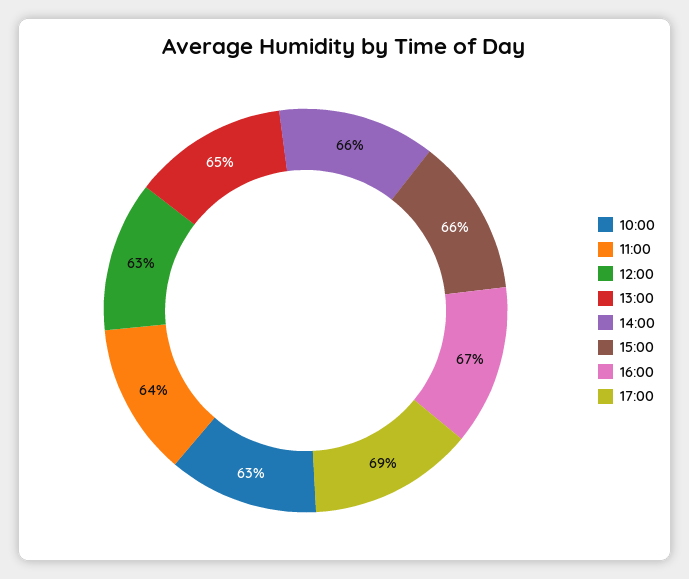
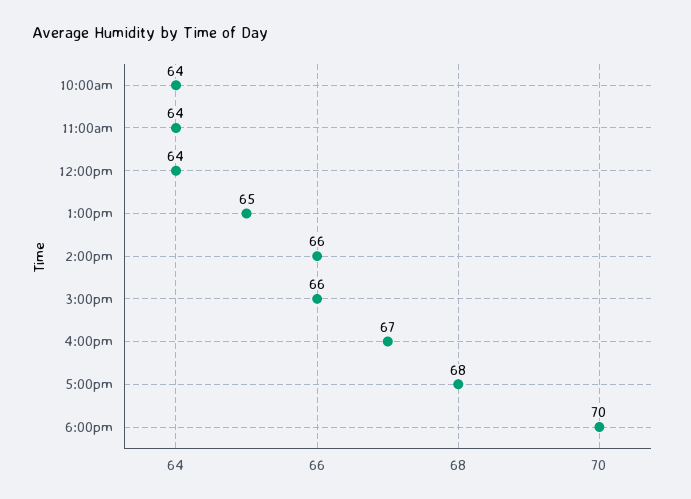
10:00: 63 -> 64
12:00: 63 -> 64
17:00: 69 -> 68
6:00pm: none -> 70

